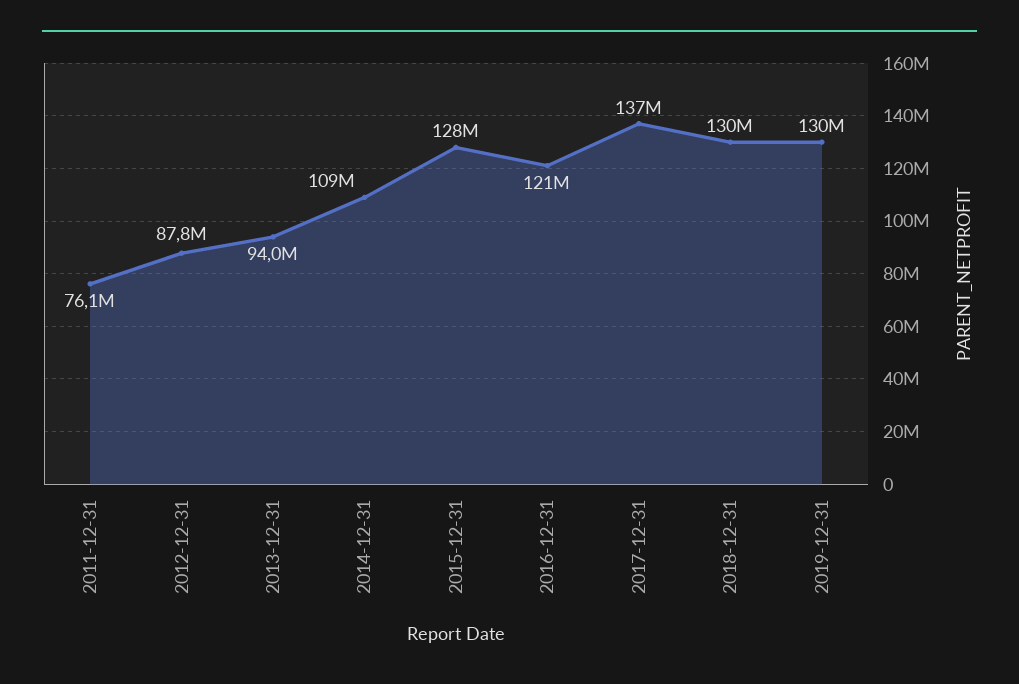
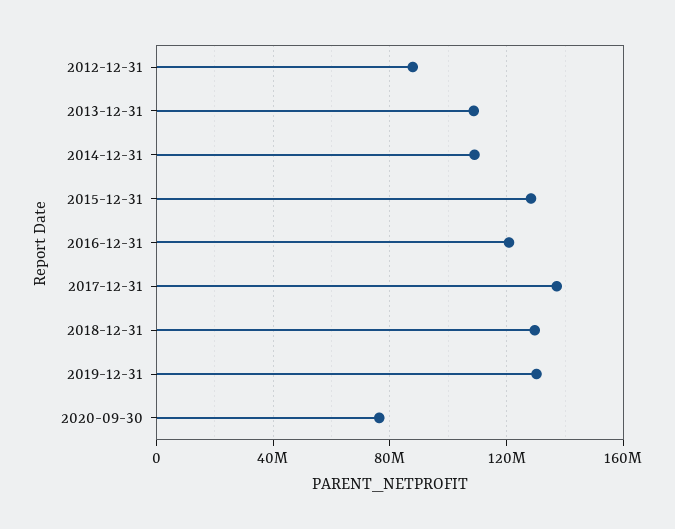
2011-12-31: 76100000 -> none
2013-12-31: 94000000 -> 110000000
2020-09-30: none -> 75000000

